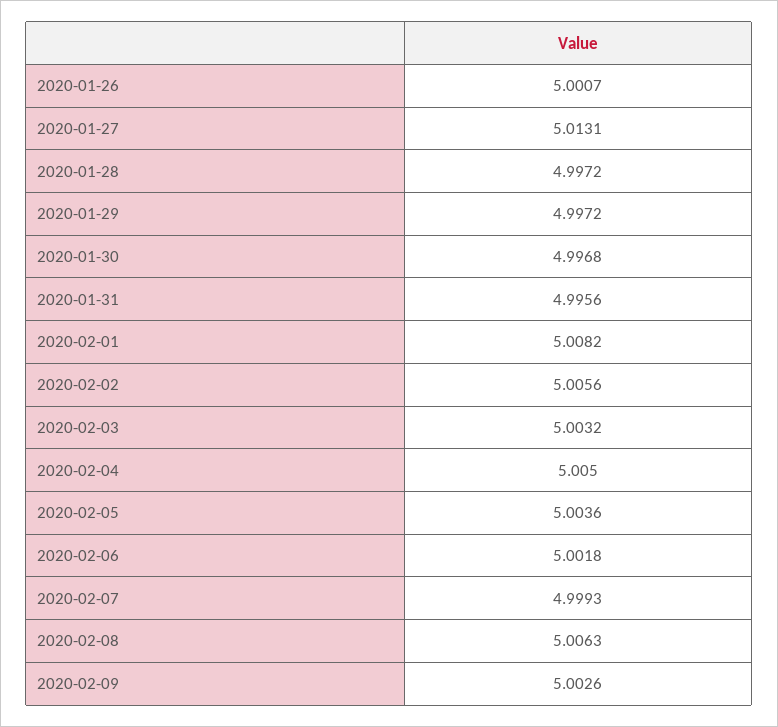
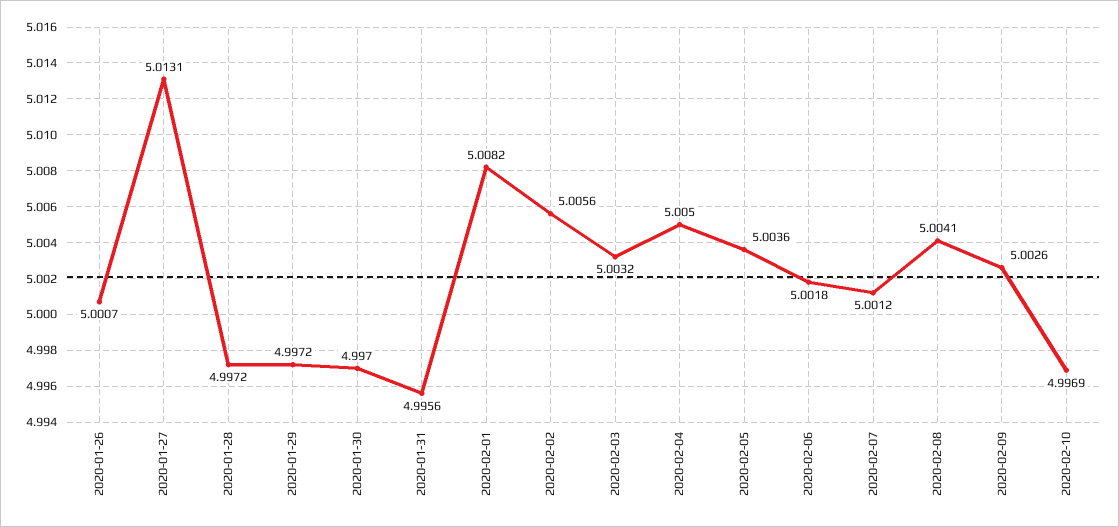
2020-01-30: 4.9968 -> 4.997
2020-02-07: 4.9993 -> 5.0012
2020-02-08: 5.0063 -> 5.0041
2020-02-10: none -> 4.9969

